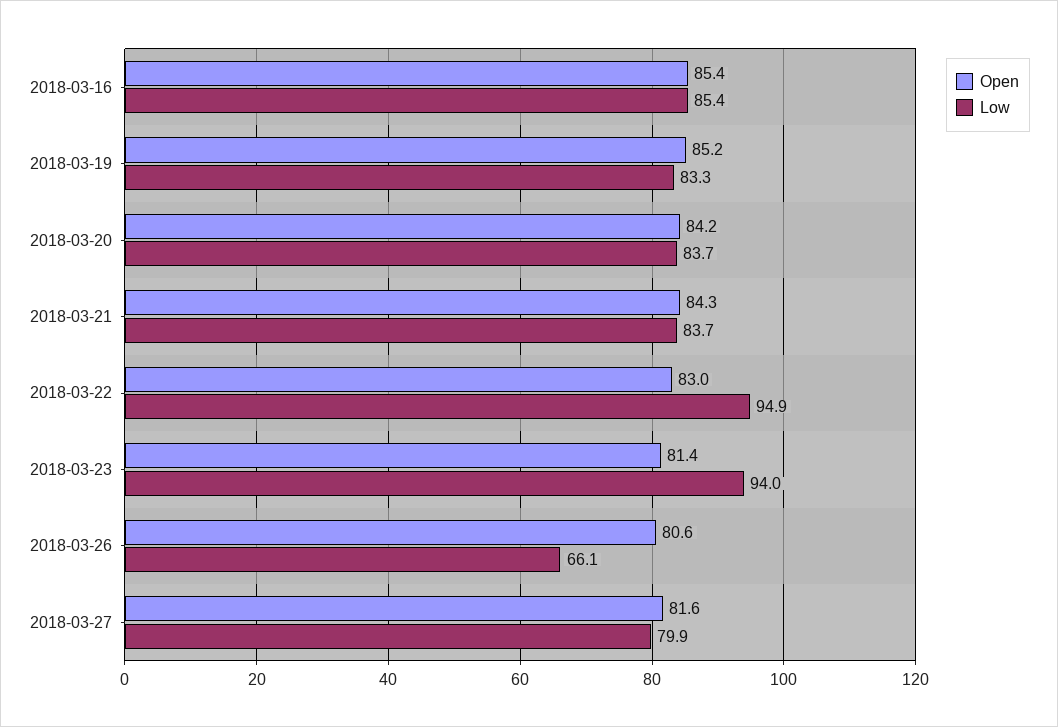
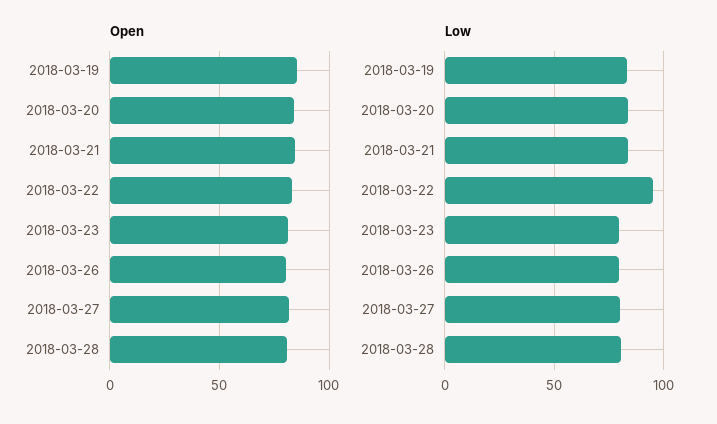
Open, 2018-03-16: 85.4 -> none
Low, 2018-03-16: 85.4 -> none
Low, 2018-03-23: 94 -> 80
Low, 2018-03-26: 66.1 -> 80
Open, 2018-03-28: none -> 80
Low, 2018-03-28: none -> 80

